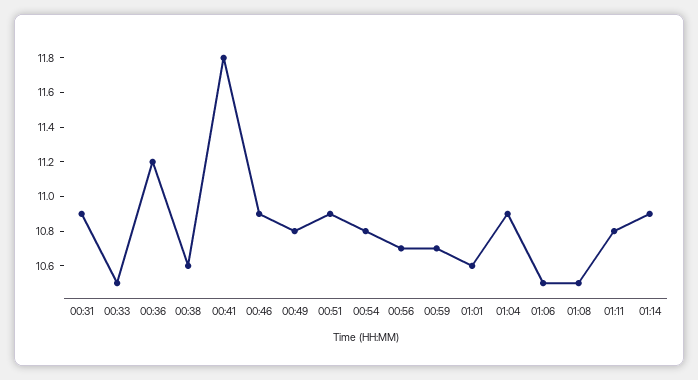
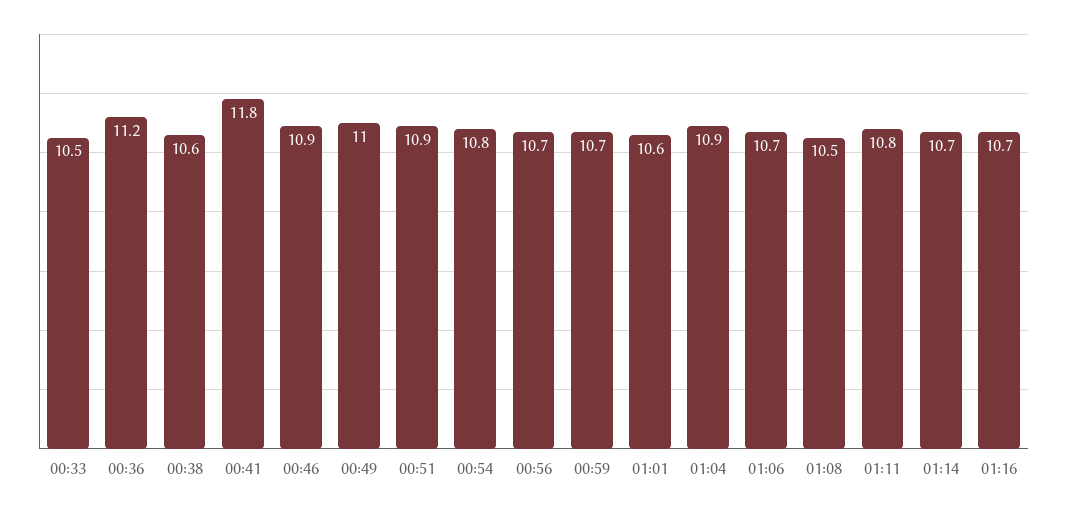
00:31: 10.9 -> none
00:49: 10.8 -> 11
01:06: 10.5 -> 10.7
01:14: 10.9 -> 10.7
01:16: none -> 10.7

